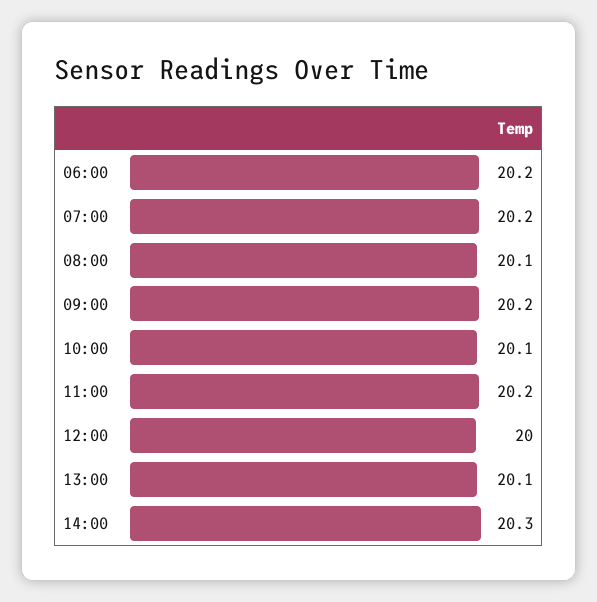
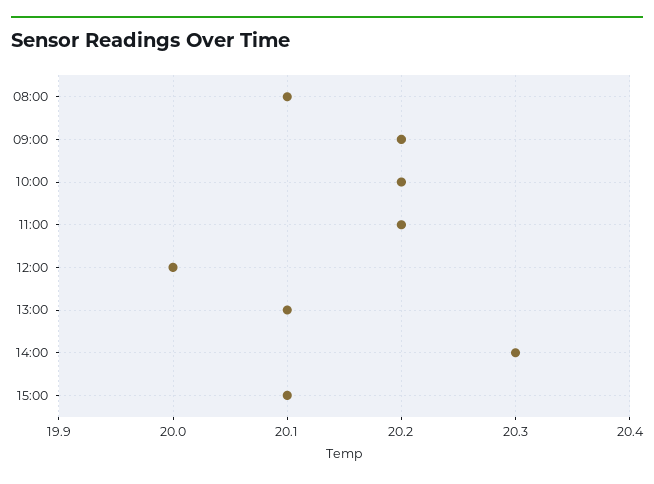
06:00: 20.2 -> none
07:00: 20.2 -> none
10:00: 20.1 -> 20.2
15:00: none -> 20.1

